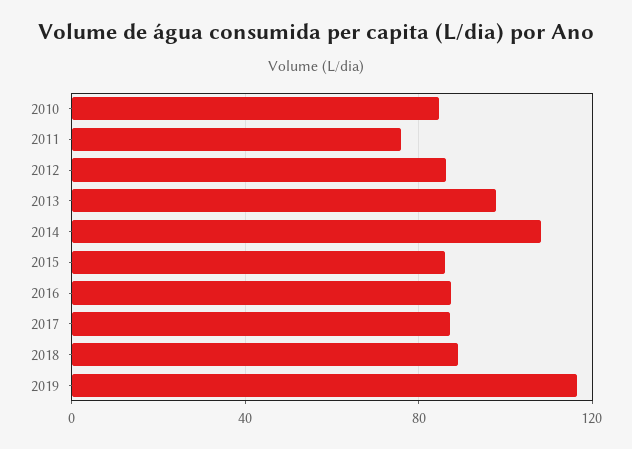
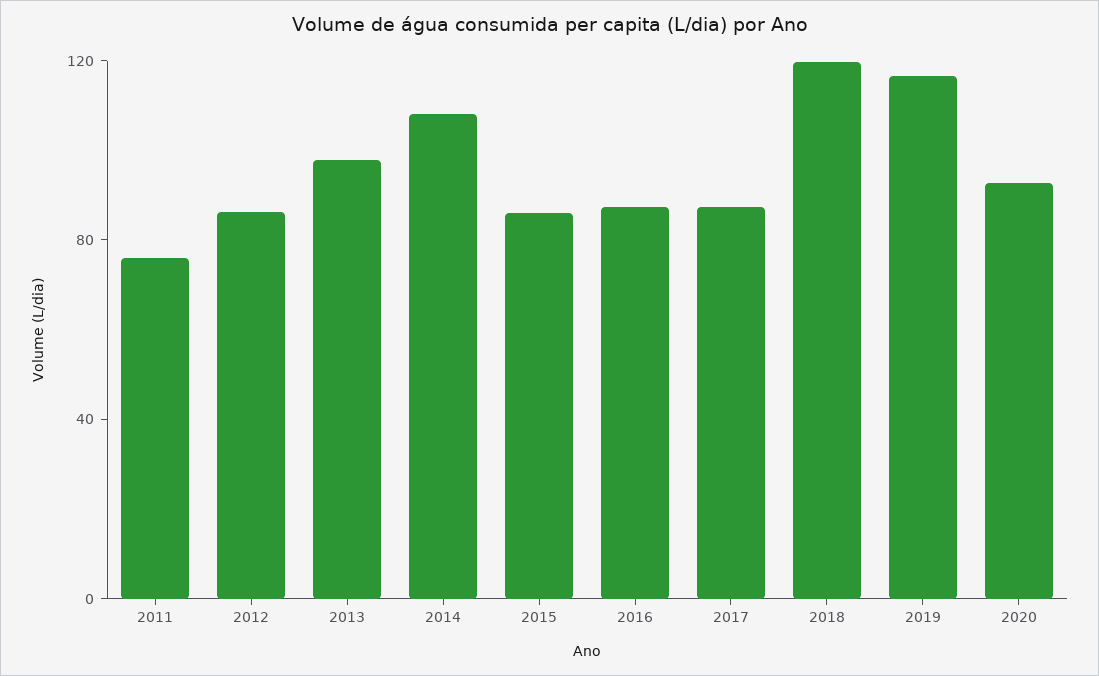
2010: 85 -> none
2018: 90 -> 120
2020: none -> 90

